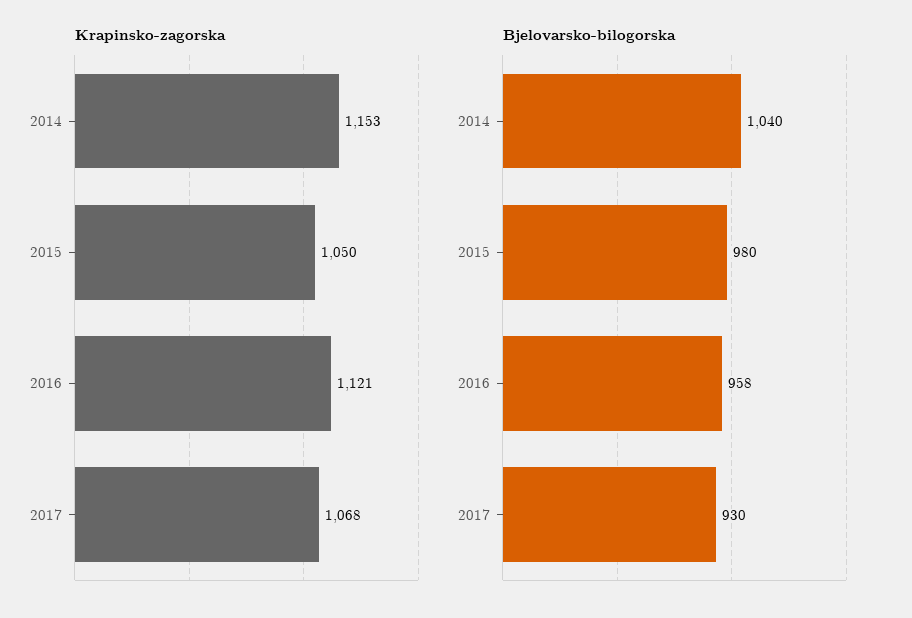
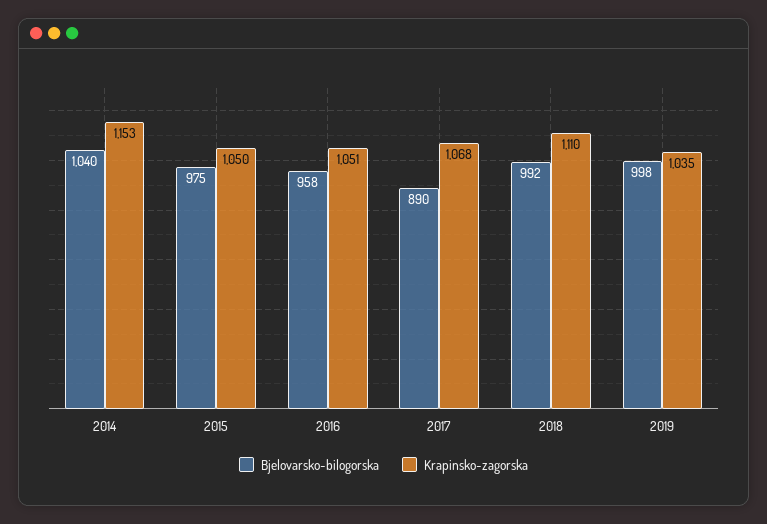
Krapinsko-zagorska, 2016: 1121 -> 1051
Bjelovarsko-bilogorska, 2015: 980 -> 975
Bjelovarsko-bilogorska, 2017: 930 -> 890
Bjelovarsko-bilogorska, 2018: none -> 992
Krapinsko-zagorska, 2018: none -> 1110
Bjelovarsko-bilogorska, 2019: none -> 998
Krapinsko-zagorska, 2019: none -> 1035

